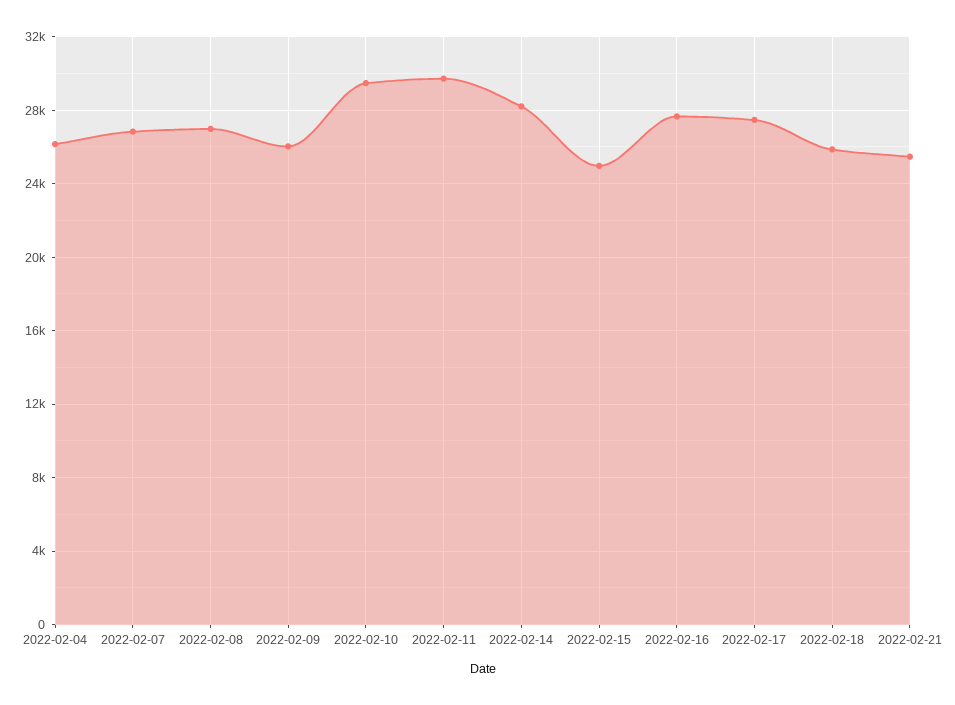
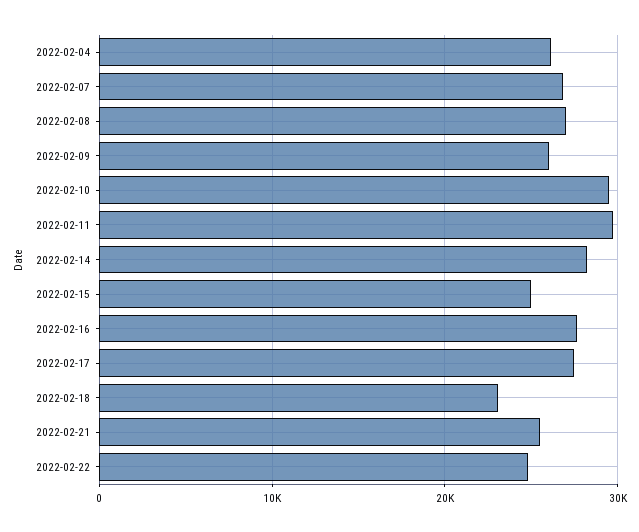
2022-02-18: 26000 -> 23000
2022-02-22: none -> 25000

